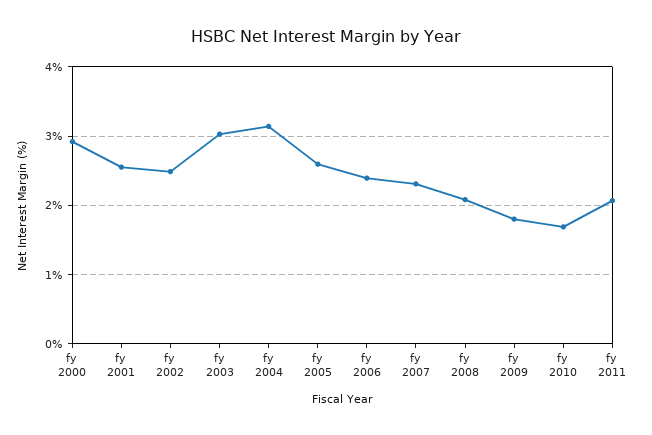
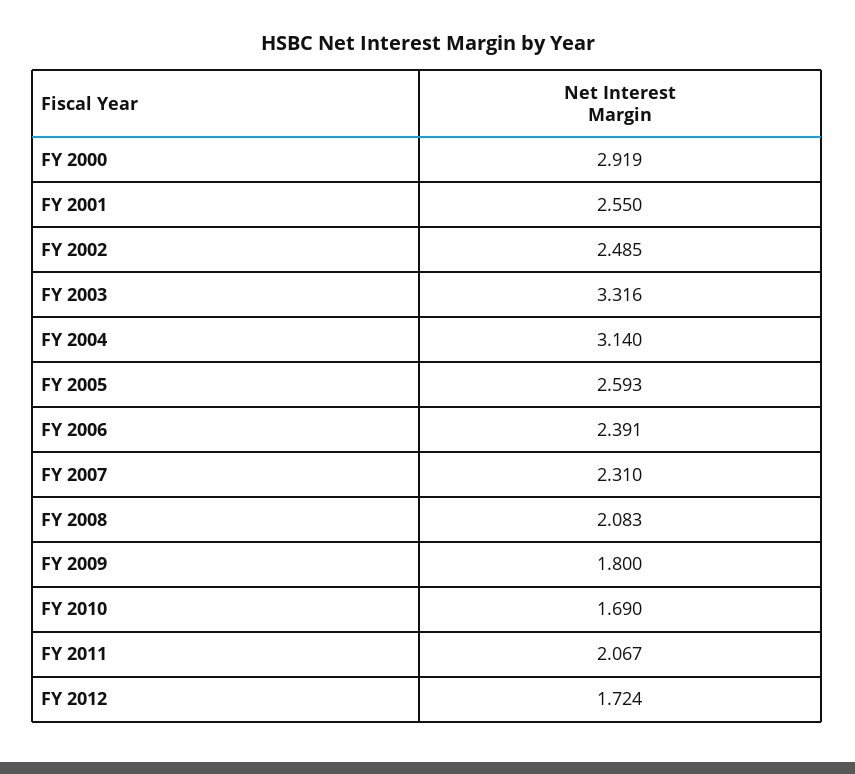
fy 2003: 3 -> 3.316
FY 2012: none -> 1.724

